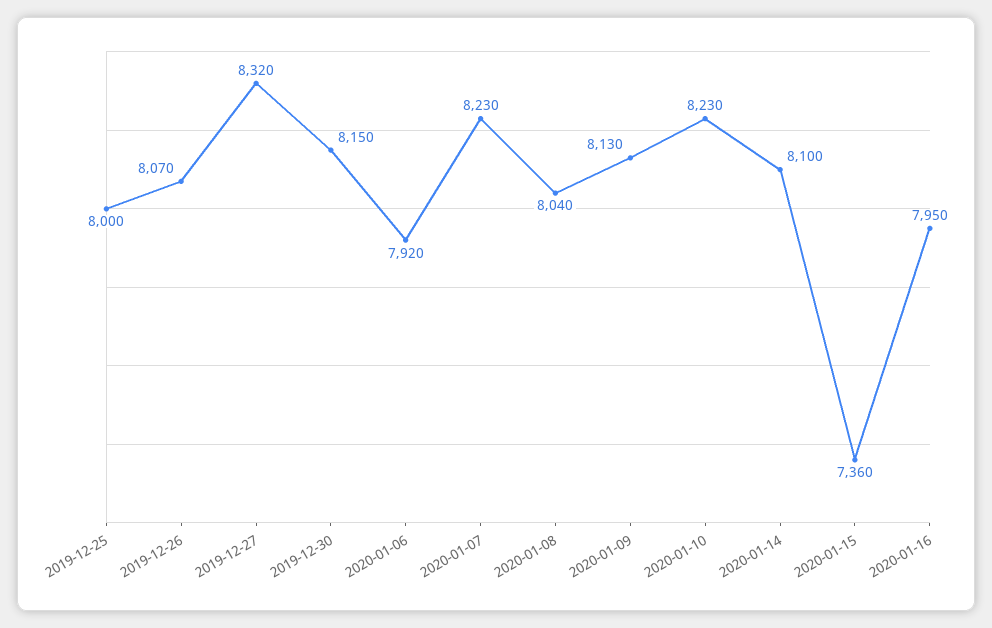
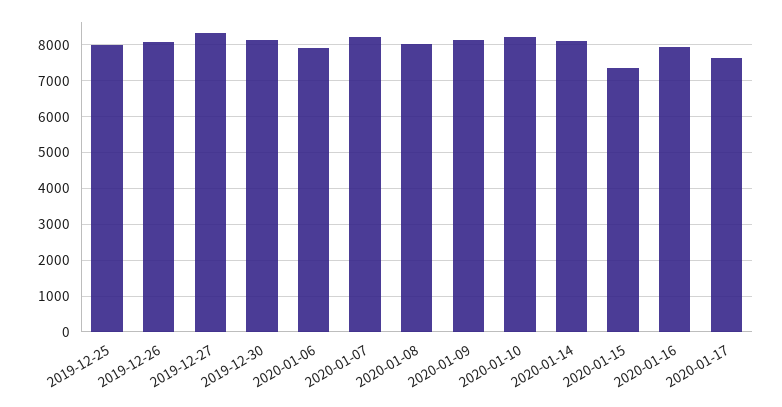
2020-01-17: none -> 7600

